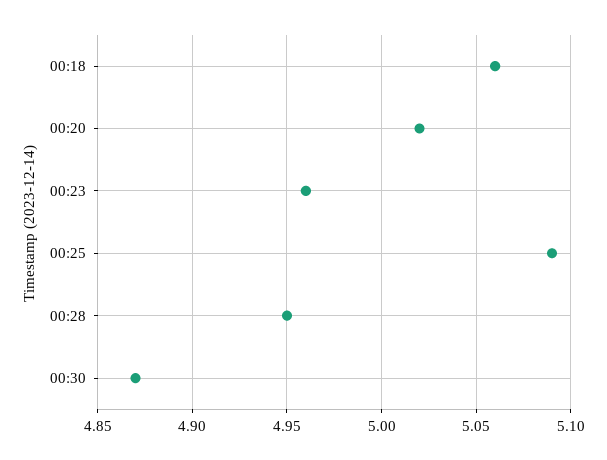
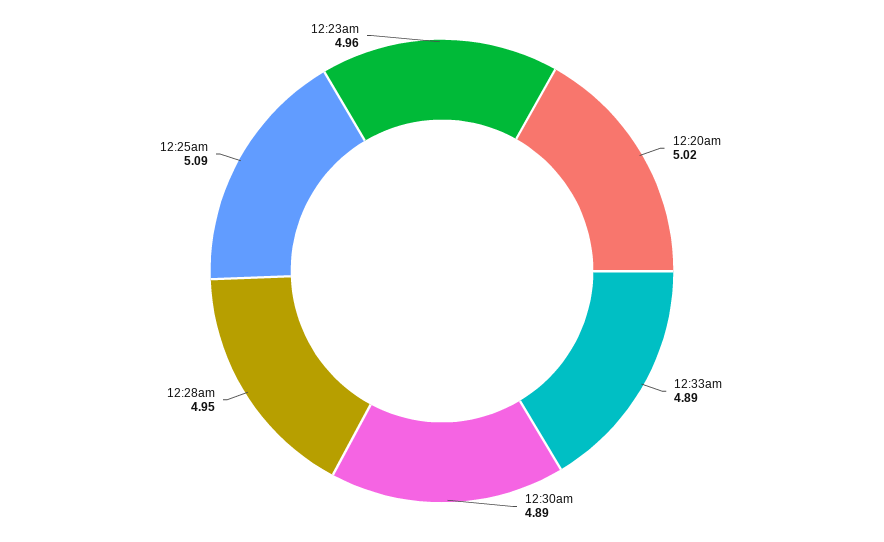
00:18: 5.06 -> none
00:30: 4.87 -> 4.89
12:33am: none -> 4.89

